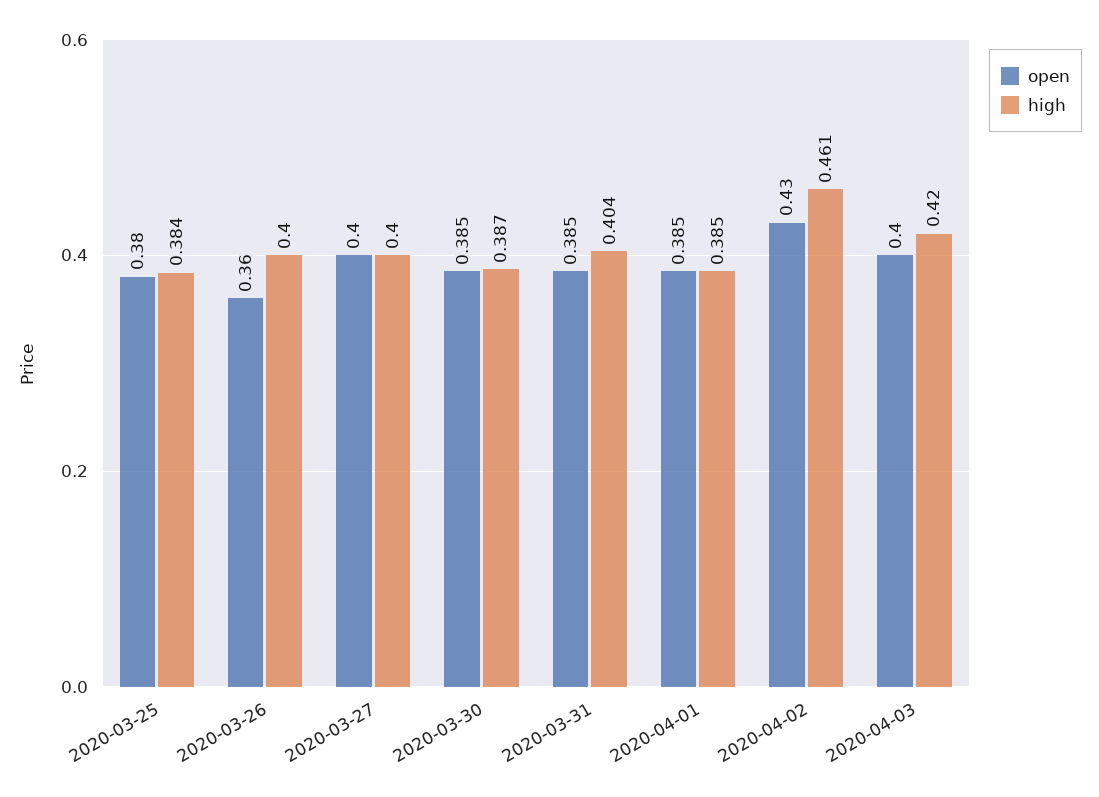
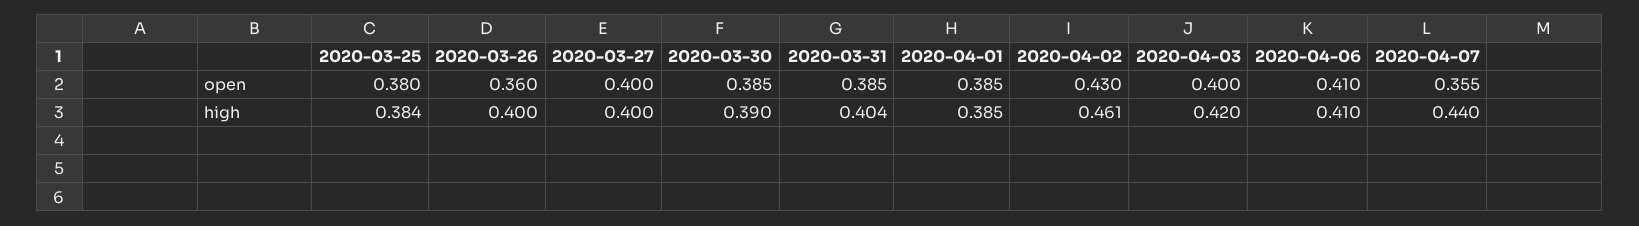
high, 2020-03-30: 0.387 -> 0.39
open, 2020-04-06: none -> 0.41
open, 2020-04-07: none -> 0.355
high, 2020-04-06: none -> 0.41
high, 2020-04-07: none -> 0.44

